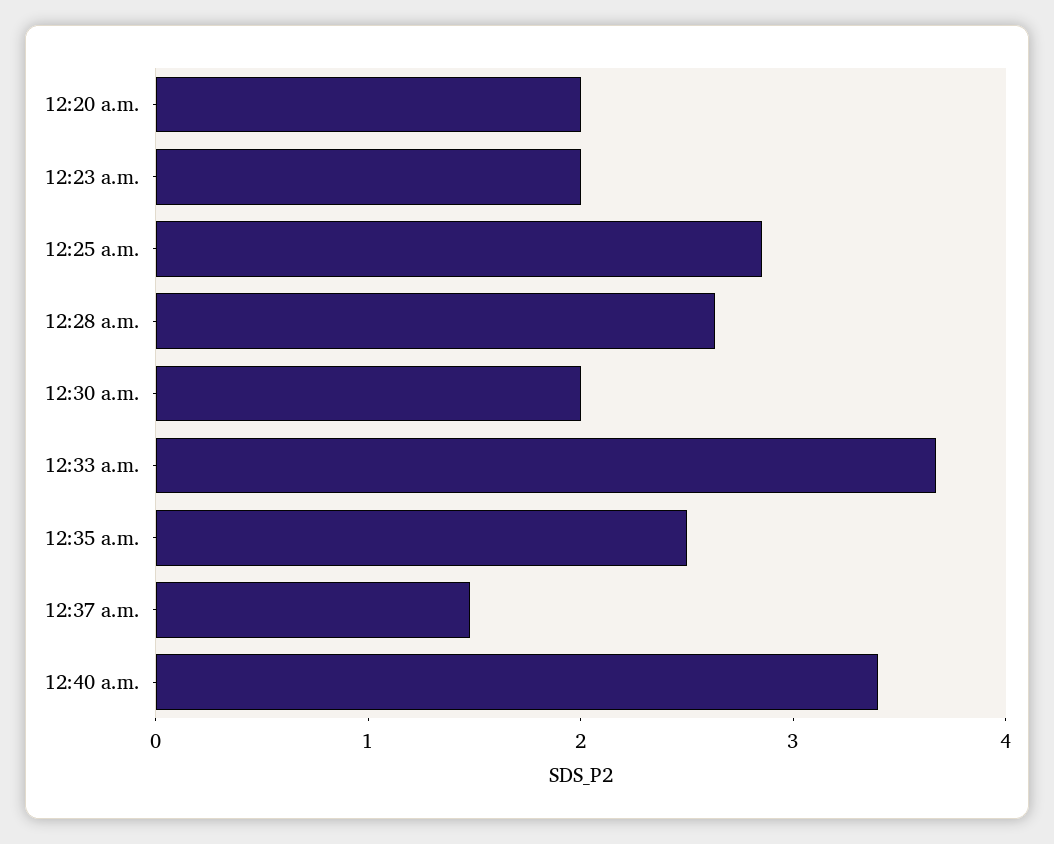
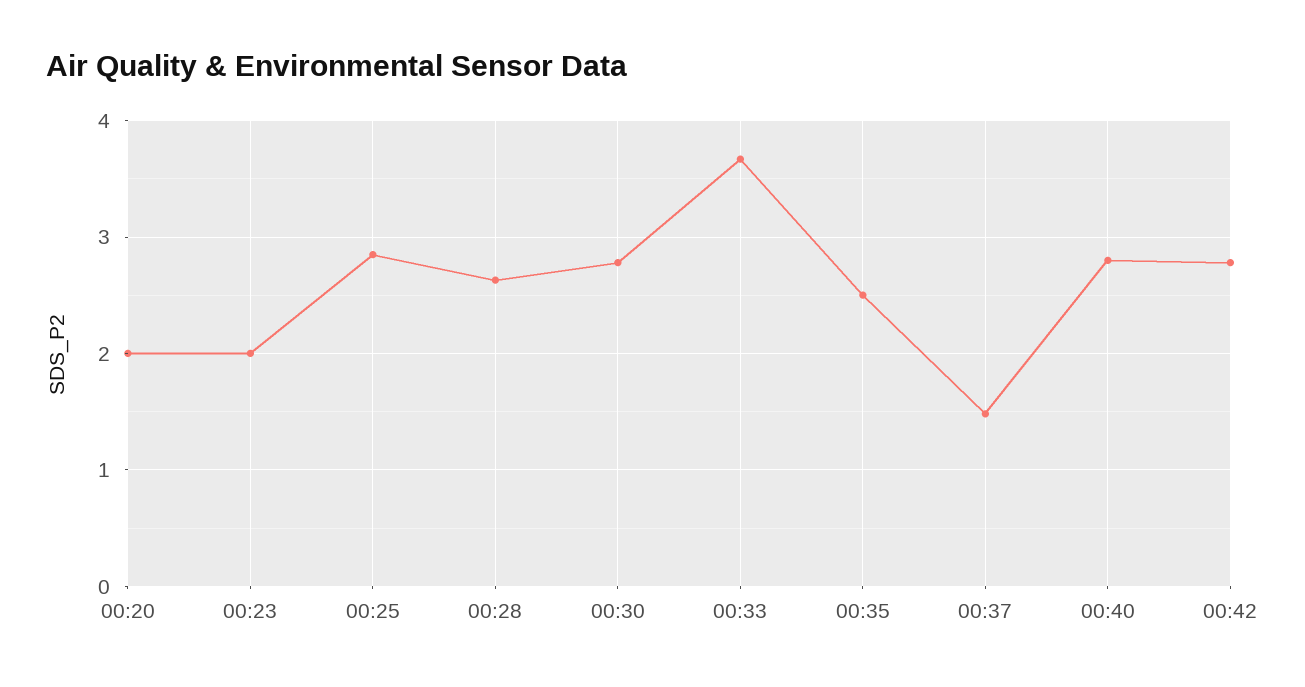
12:30 a.m.: 2 -> 2.8
12:40 a.m.: 3.4 -> 2.8
00:42: none -> 2.8

